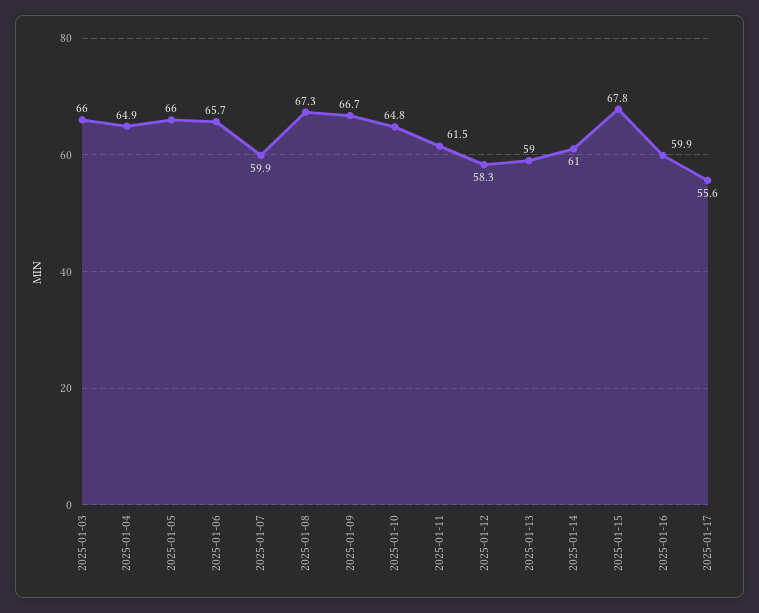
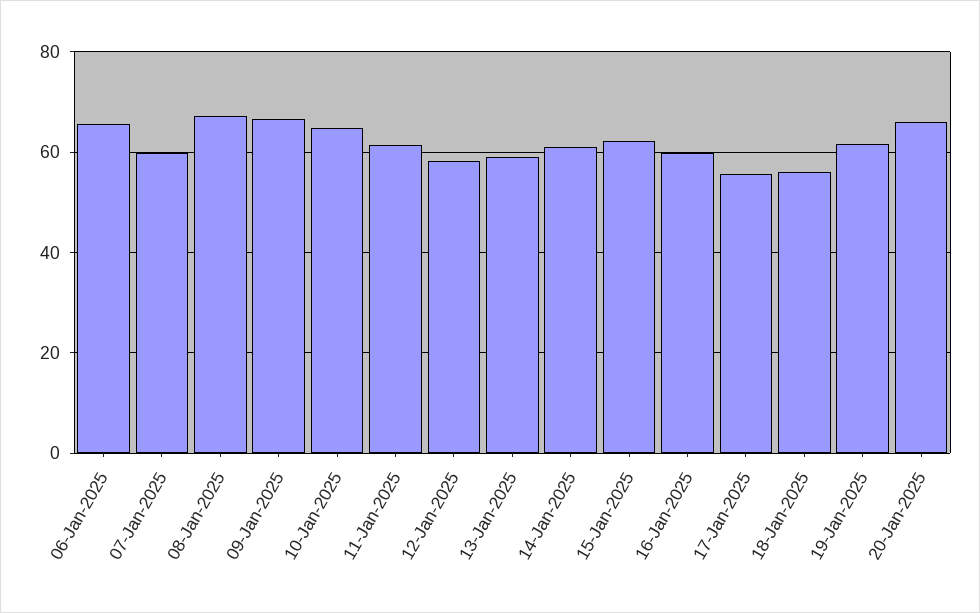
2025-01-03: 66 -> none
2025-01-04: 64.9 -> none
2025-01-05: 66 -> none
2025-01-15: 67.8 -> 62
18-Jan-2025: none -> 56
19-Jan-2025: none -> 62
20-Jan-2025: none -> 66

